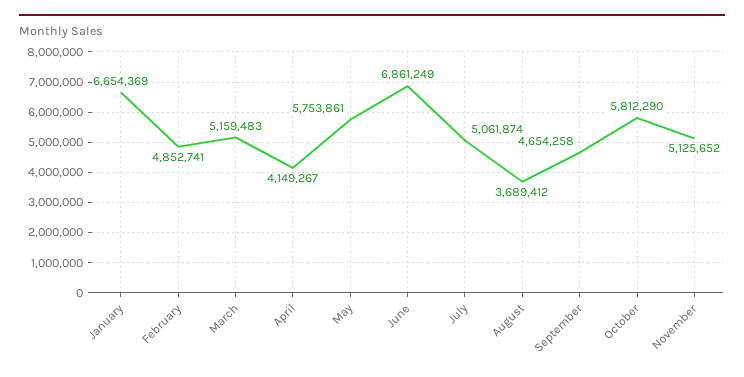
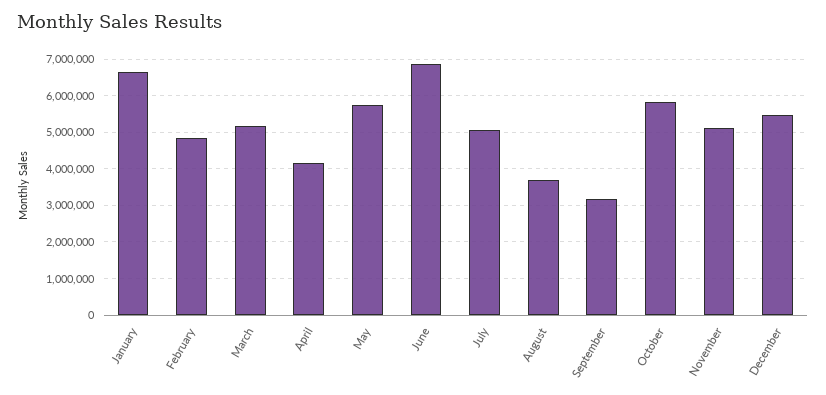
September: 4654258 -> 3200000
December: none -> 5400000

